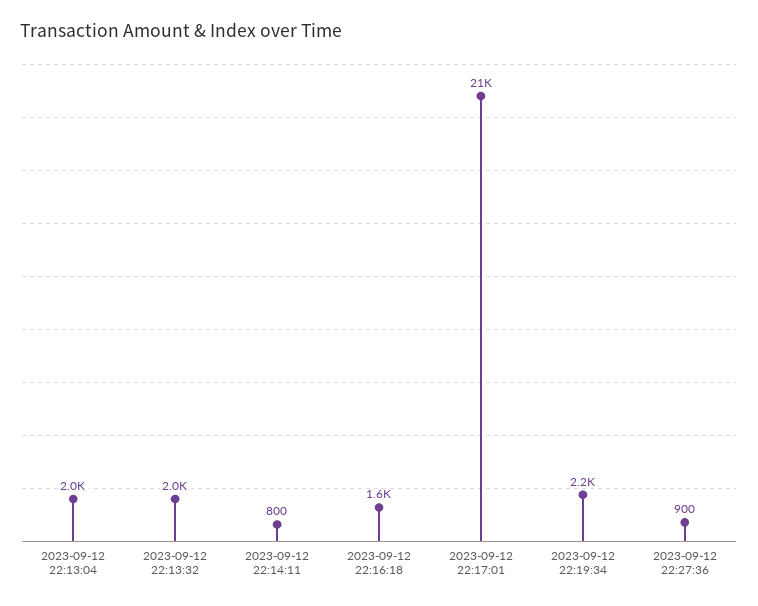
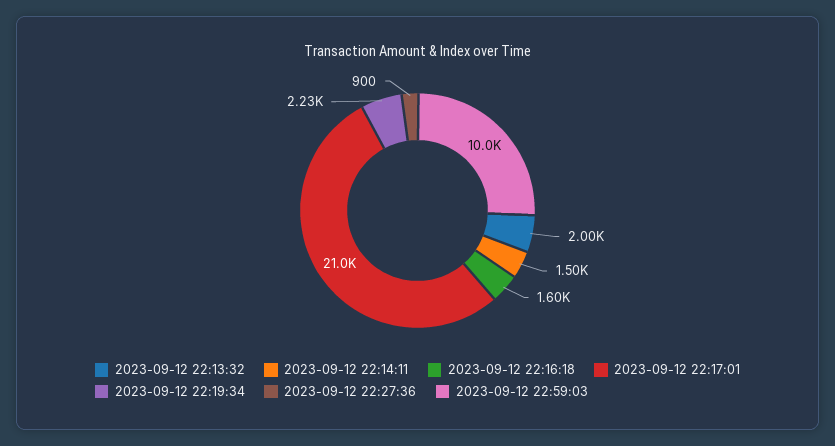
2023-09-12 22:13:04: 2000 -> none
2023-09-12 22:14:11: 800 -> 1500
2023-09-12 22:59:03: none -> 10000

